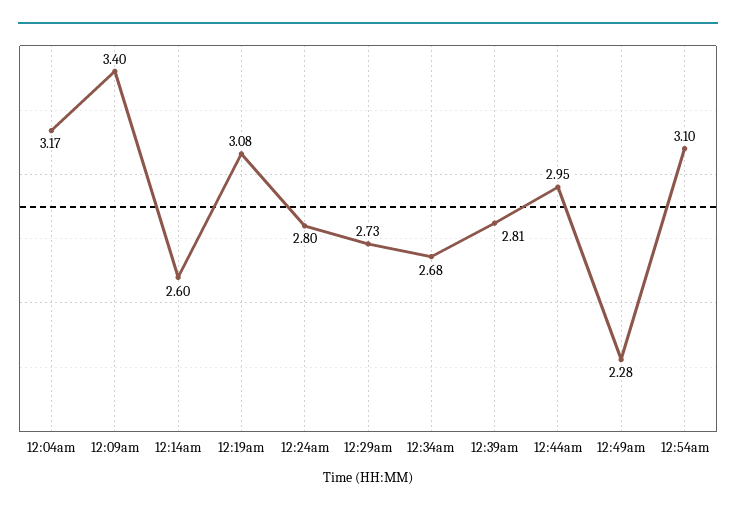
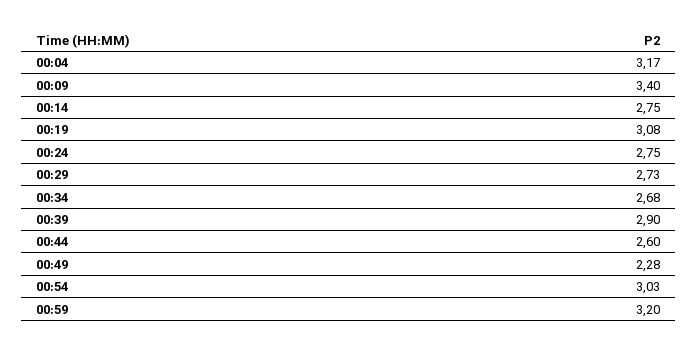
12:14am: 2.6 -> 2.75
12:24am: 2.8 -> 2.75
12:39am: 2.81 -> 2.9
12:44am: 2.95 -> 2.6
12:54am: 3.1 -> 3.03
00:59: none -> 3.2

